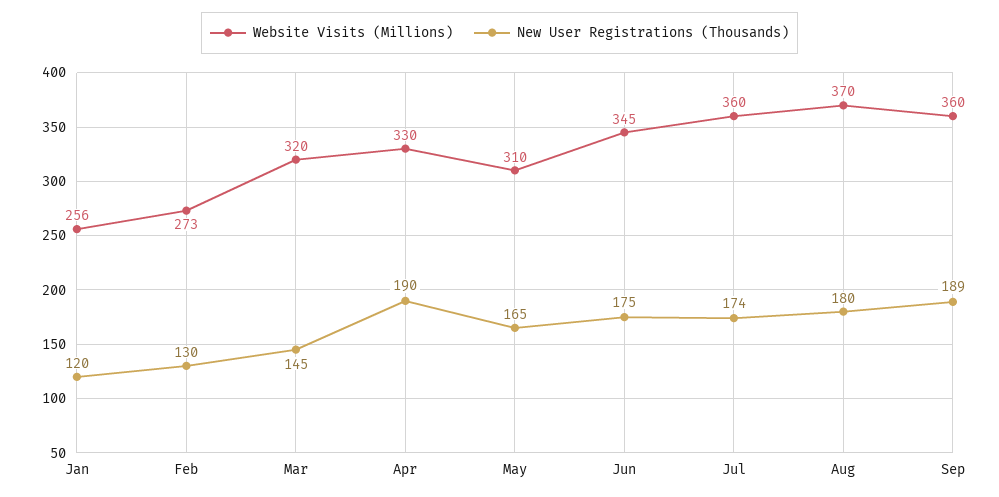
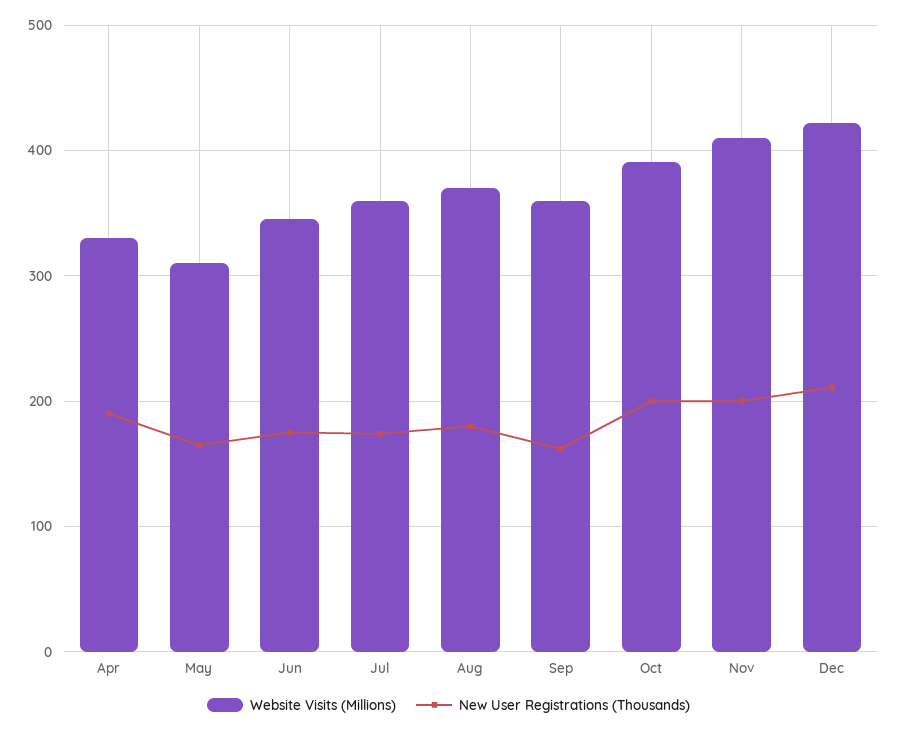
Website Visits (Millions), Jan: 256 -> none
New User Registrations (Thousands), Jan: 120 -> none
Website Visits (Millions), Feb: 273 -> none
New User Registrations (Thousands), Feb: 130 -> none
Website Visits (Millions), Mar: 320 -> none
New User Registrations (Thousands), Mar: 145 -> none
New User Registrations (Thousands), Sep: 189 -> 160
Website Visits (Millions), Oct: none -> 390
New User Registrations (Thousands), Oct: none -> 200
Website Visits (Millions), Nov: none -> 410
New User Registrations (Thousands), Nov: none -> 200
Website Visits (Millions), Dec: none -> 420
New User Registrations (Thousands), Dec: none -> 210

